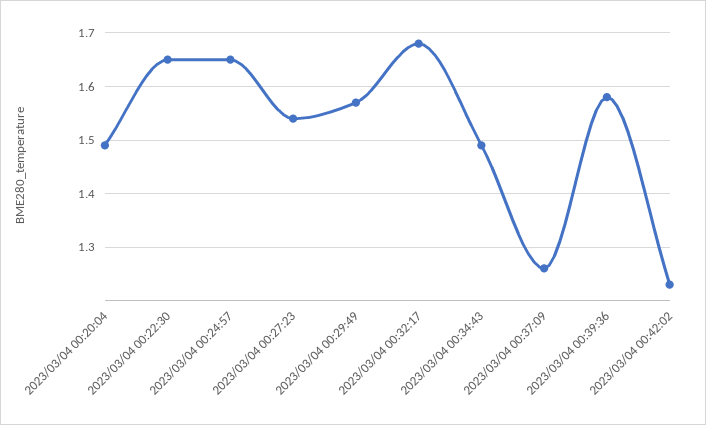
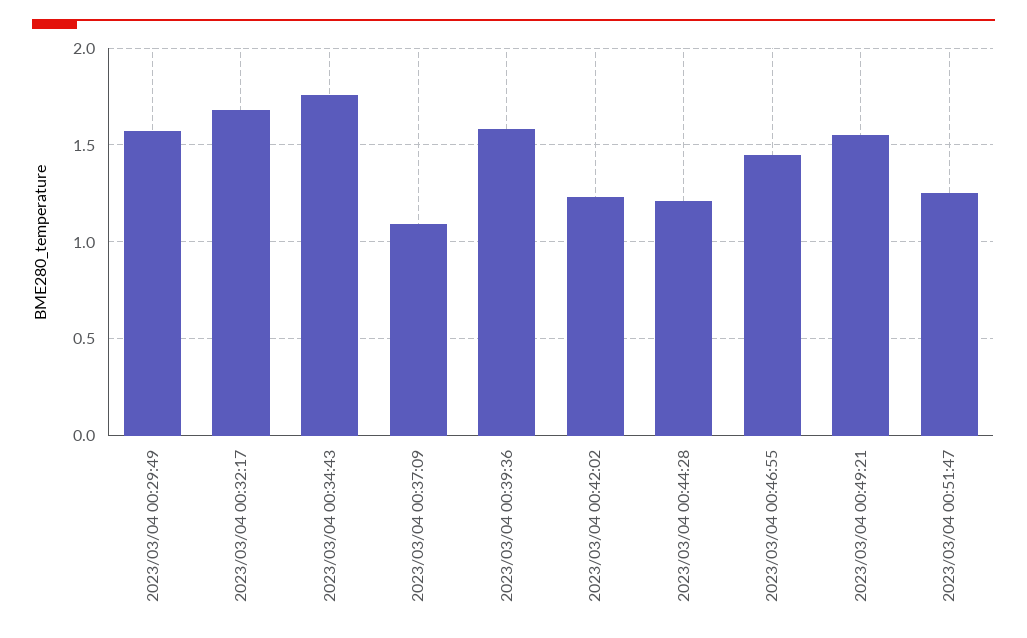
2023/03/04 00:20:04: 1.5 -> none
2023/03/04 00:22:30: 1.65 -> none
2023/03/04 00:24:57: 1.65 -> none
2023/03/04 00:27:23: 1.55 -> none
2023/03/04 00:34:43: 1.5 -> 1.75
2023/03/04 00:37:09: 1.25 -> 1.1
2023/03/04 00:44:28: none -> 1.2
2023/03/04 00:46:55: none -> 1.45
2023/03/04 00:49:21: none -> 1.55
2023/03/04 00:51:47: none -> 1.25

